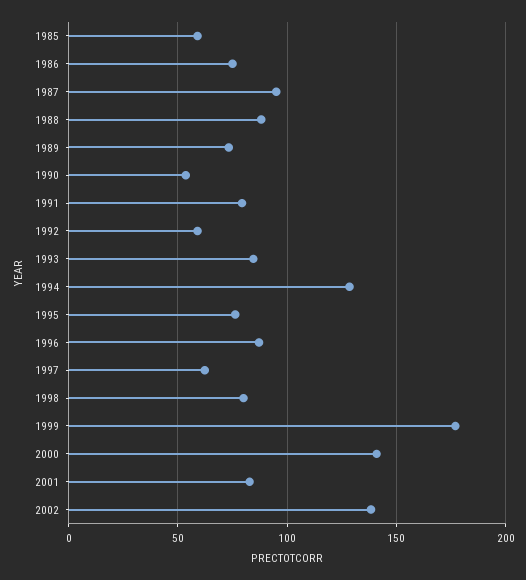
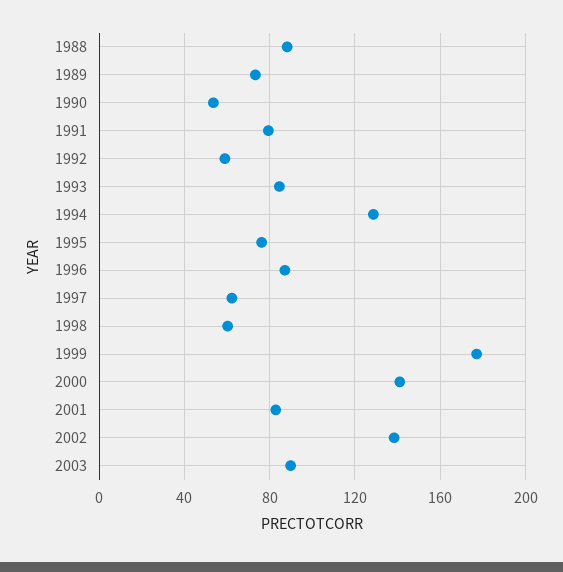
1985: 60 -> none
1986: 75 -> none
1987: 95 -> none
1998: 80 -> 60
2003: none -> 90

